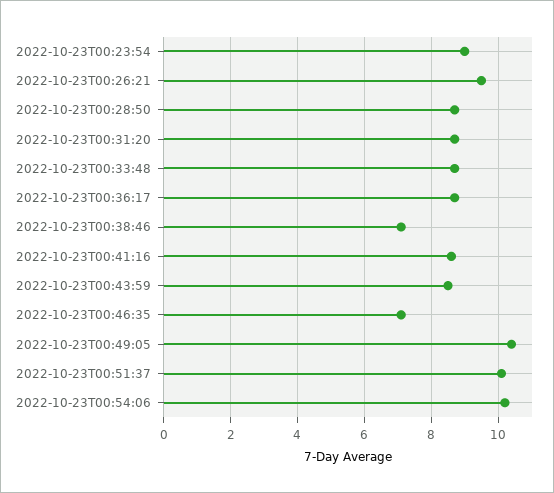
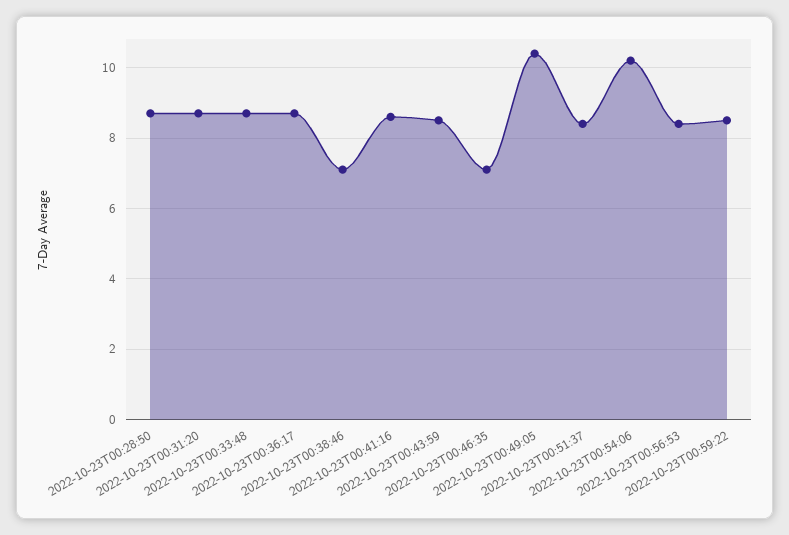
2022-10-23T00:23:54: 9 -> none
2022-10-23T00:26:21: 9.5 -> none
2022-10-23T00:51:37: 10 -> 8.5
2022-10-23T00:56:53: none -> 8.5
2022-10-23T00:59:22: none -> 8.5

